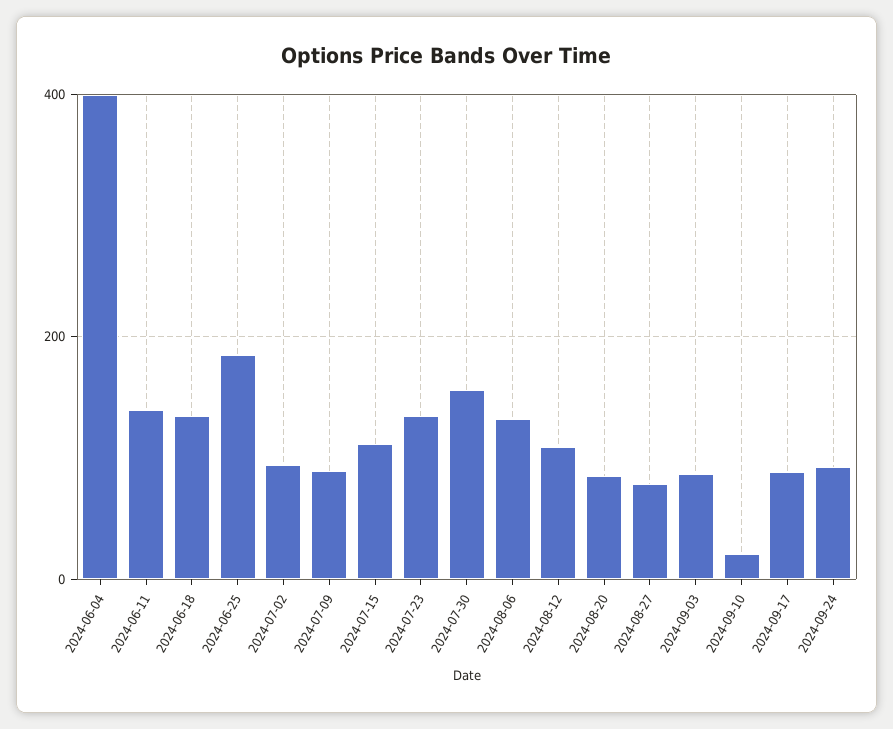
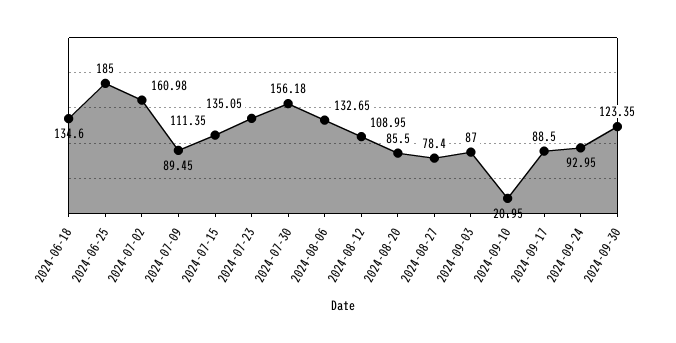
2024-06-04: 400 -> none
2024-06-11: 140 -> none
2024-07-02: 100 -> 160.98
2024-09-30: none -> 123.35

